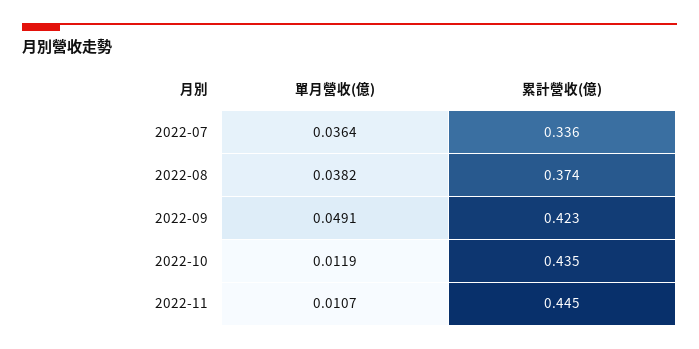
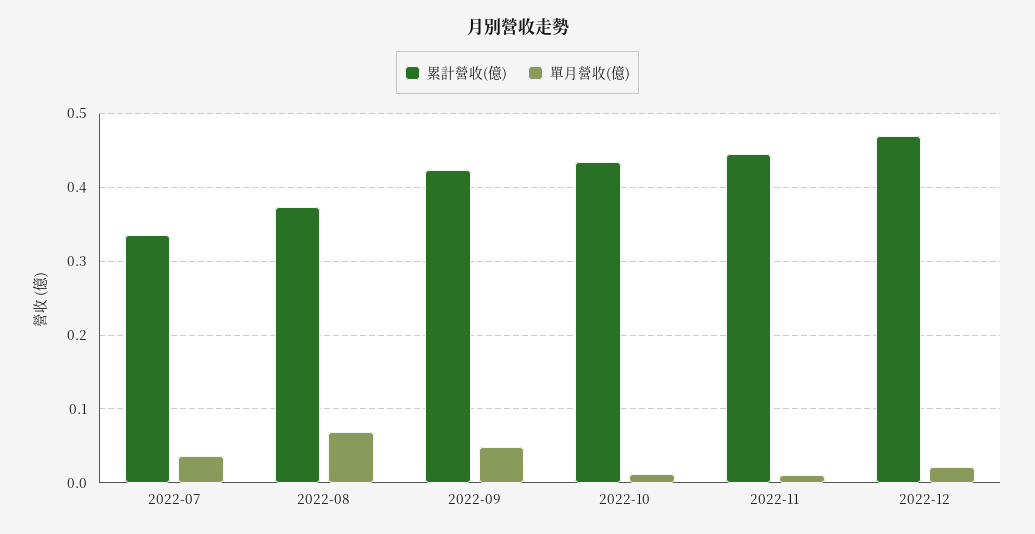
單月營收(億), 2022-08: 0.0382 -> 0.07
累計營收(億), 2022-12: none -> 0.47
單月營收(億), 2022-12: none -> 0.02

